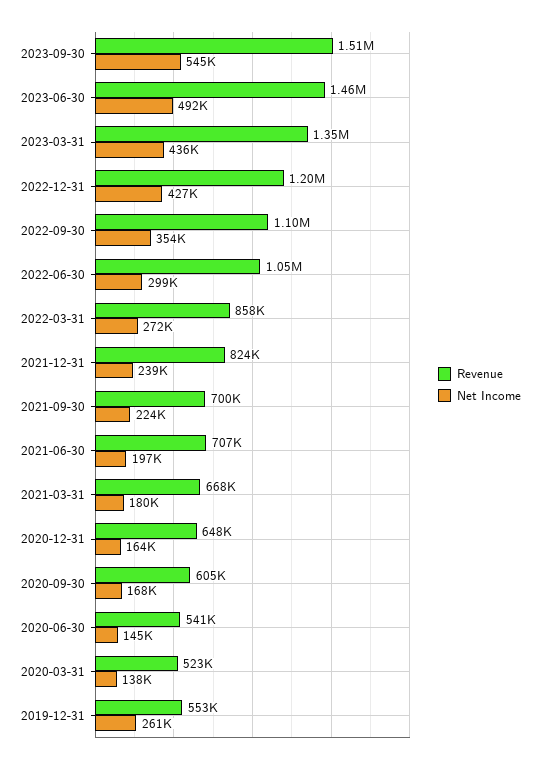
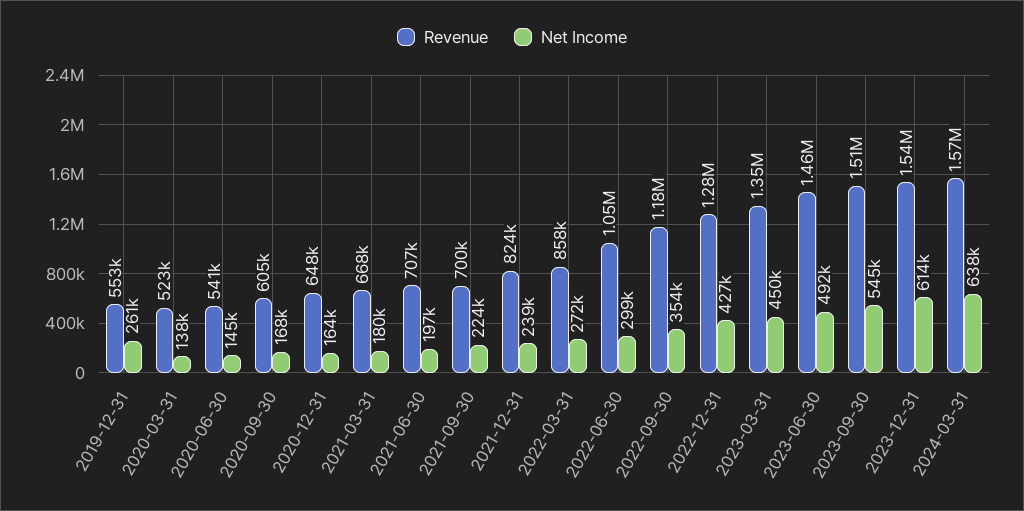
Net Income, 2023-03-31: 436000 -> 450000
Revenue, 2022-12-31: 1200000 -> 1280000
Revenue, 2022-09-30: 1100000 -> 1180000
Revenue, 2023-12-31: none -> 1540000
Net Income, 2023-12-31: none -> 614000
Revenue, 2024-03-31: none -> 1570000
Net Income, 2024-03-31: none -> 638000

